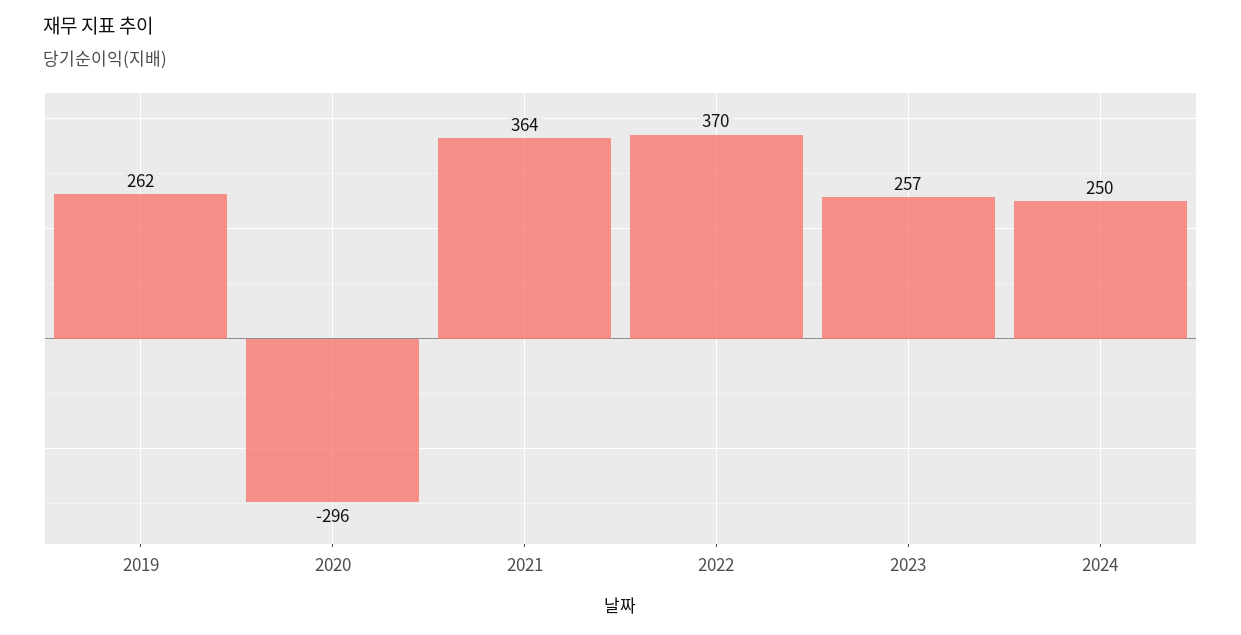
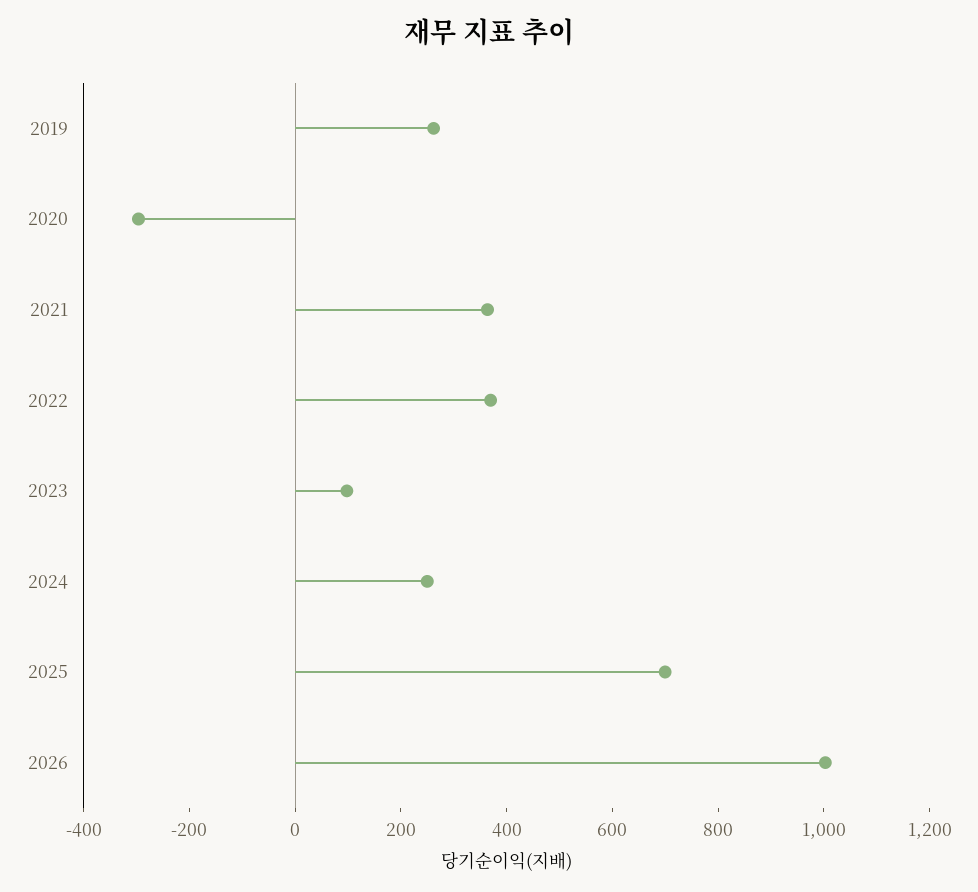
2023: 257 -> 100
2025: none -> 700
2026: none -> 1000

